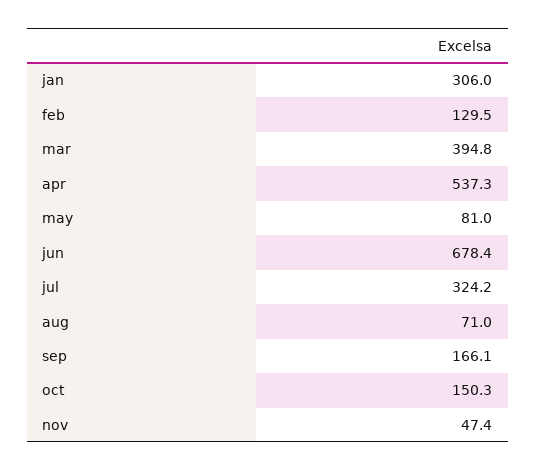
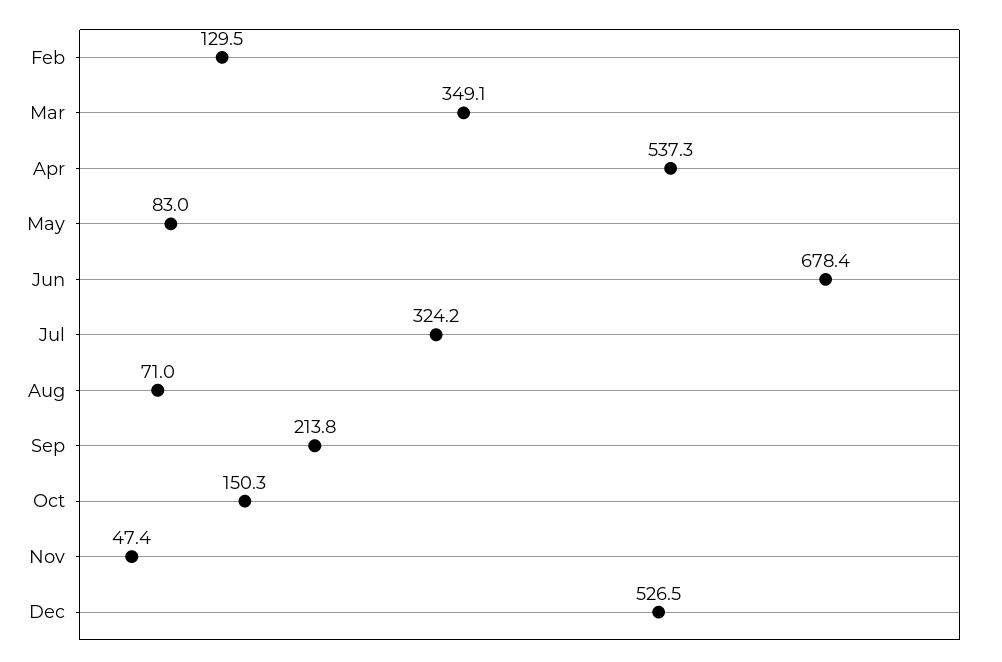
jan: 306 -> none
mar: 394.8 -> 349.1
may: 81 -> 83
sep: 166.1 -> 213.8
Dec: none -> 526.5

